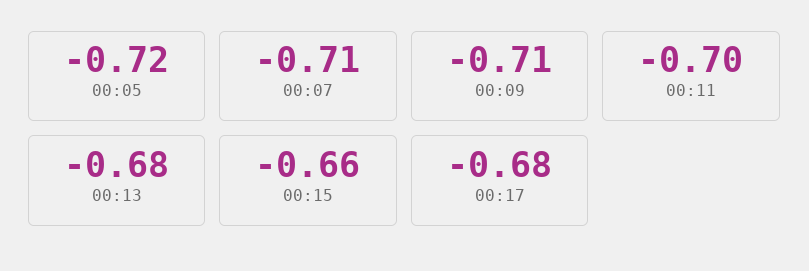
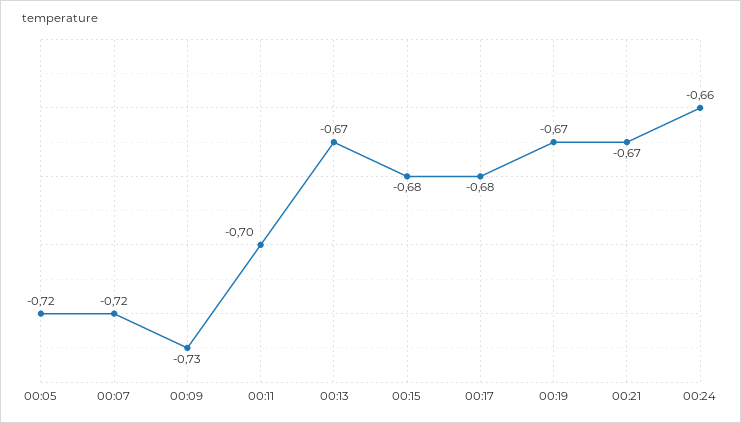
00:07: -0.71 -> -0.72
00:09: -0.71 -> -0.73
00:13: -0.68 -> -0.67
00:15: -0.66 -> -0.68
00:19: none -> -0.67
00:21: none -> -0.67
00:24: none -> -0.66

